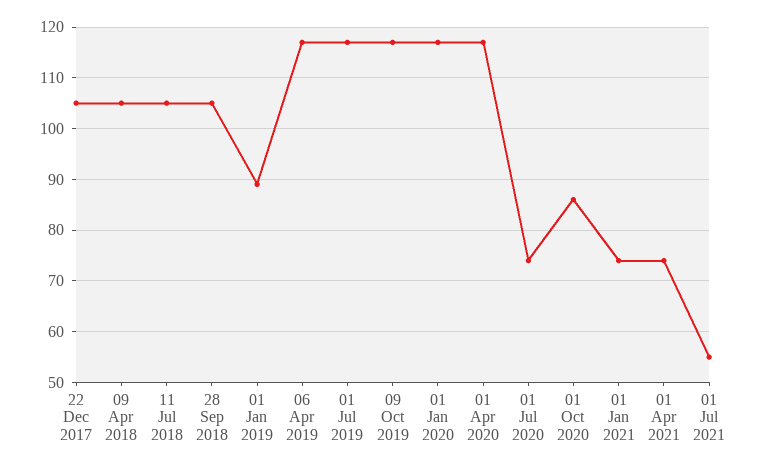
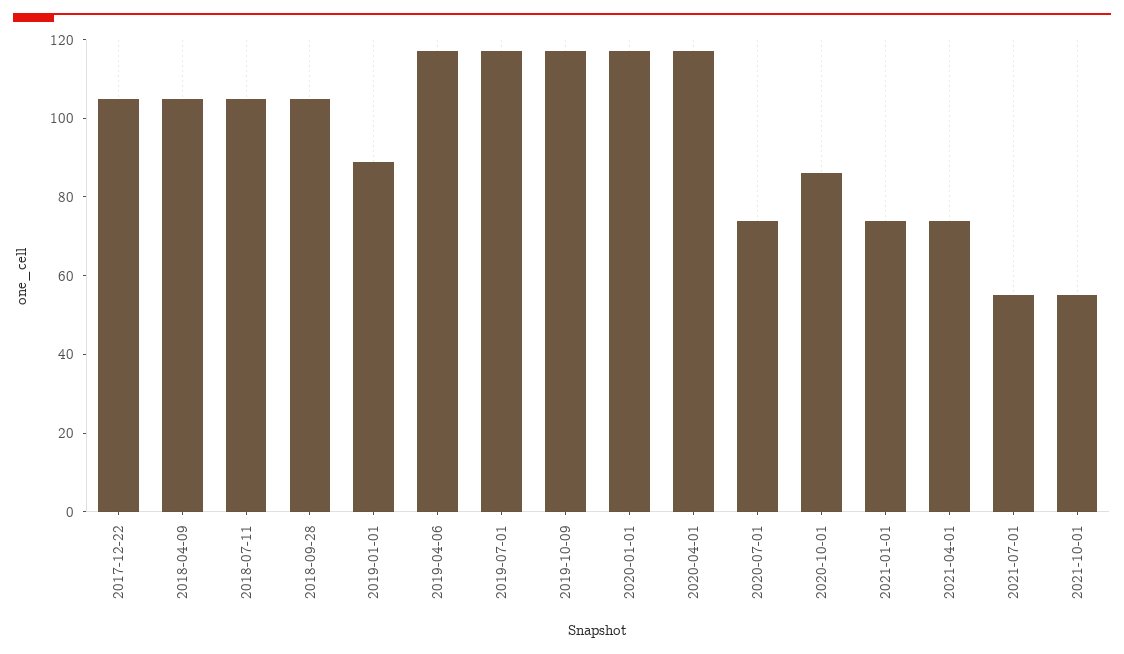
2021-10-01: none -> 55

